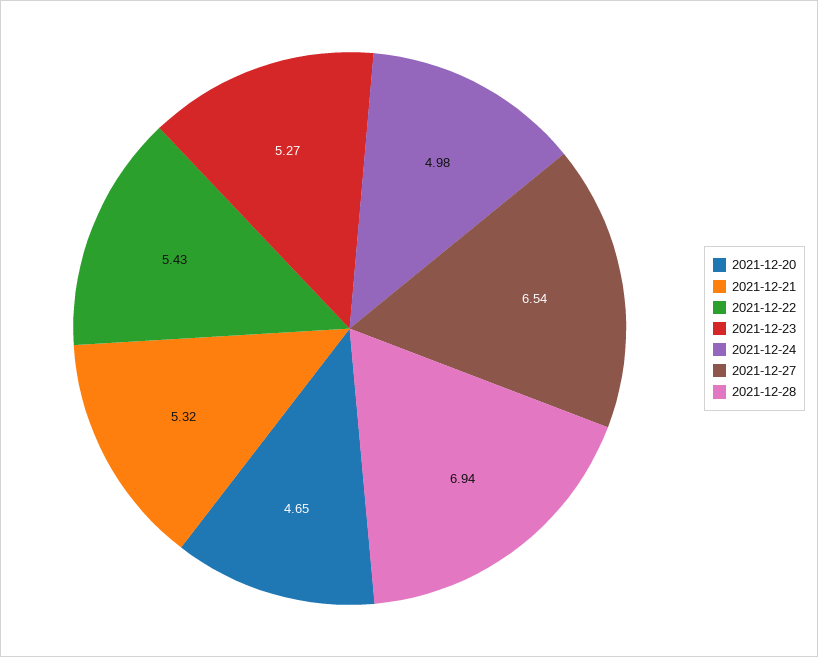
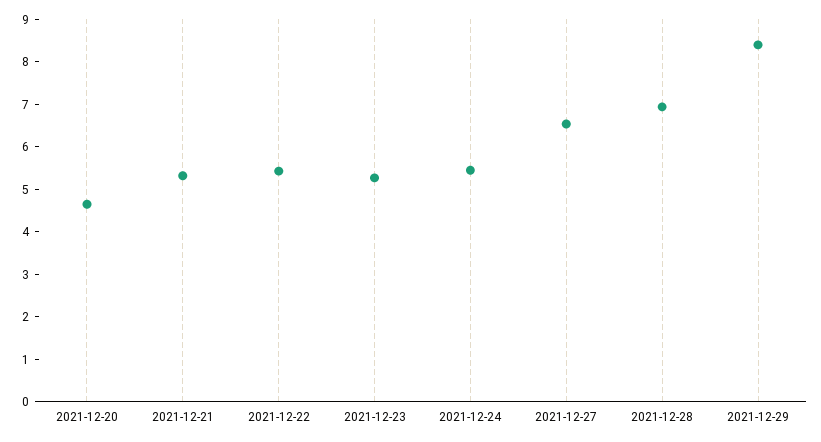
2021-12-24: 4.98 -> 5.4
2021-12-29: none -> 8.4

